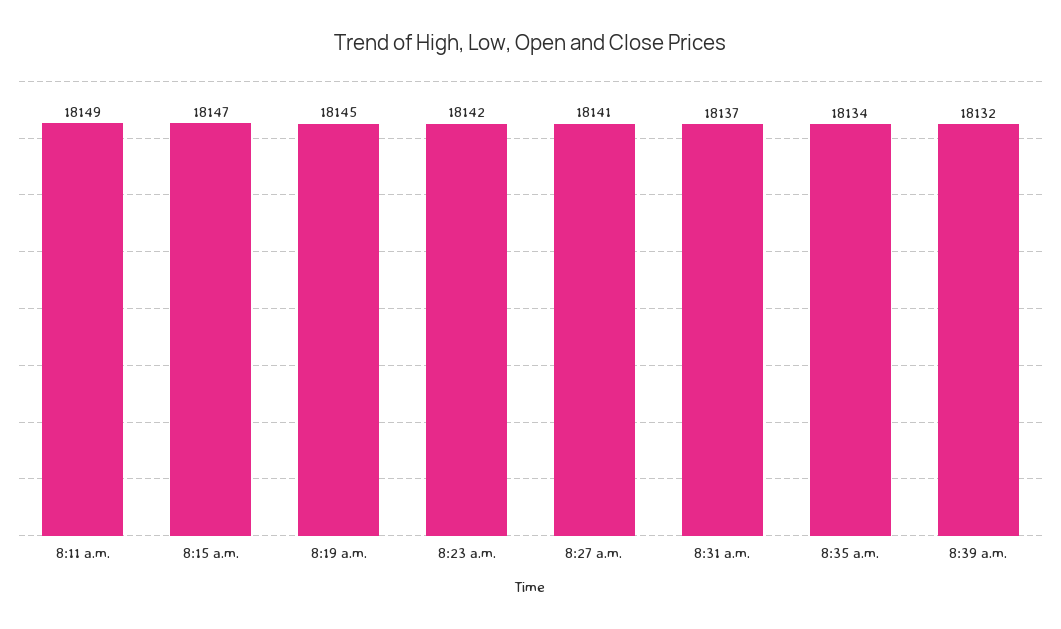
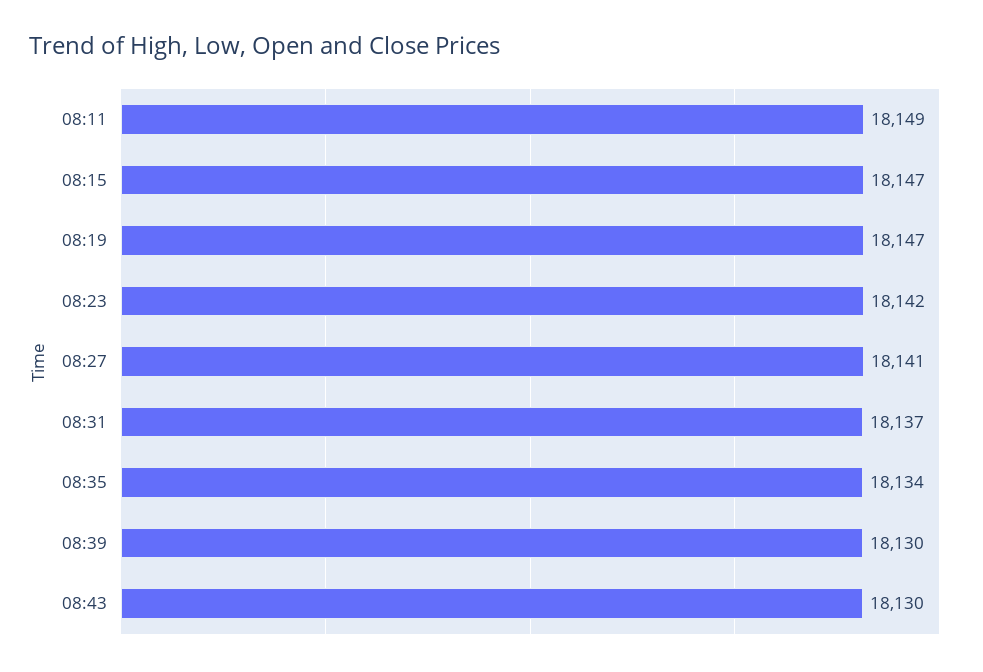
8:19 a.m.: 18145 -> 18147
8:39 a.m.: 18132 -> 18130
08:43: none -> 18130

